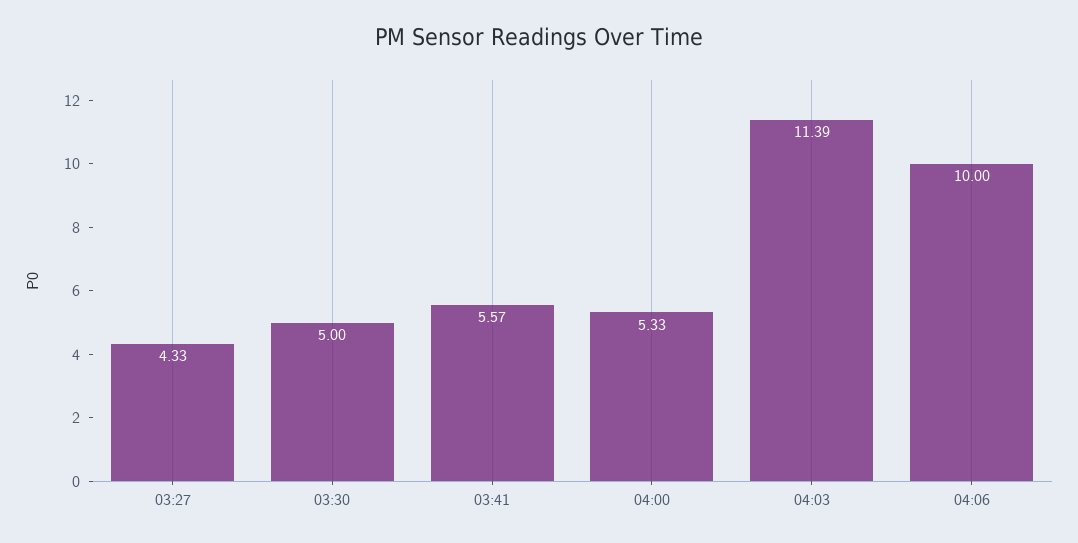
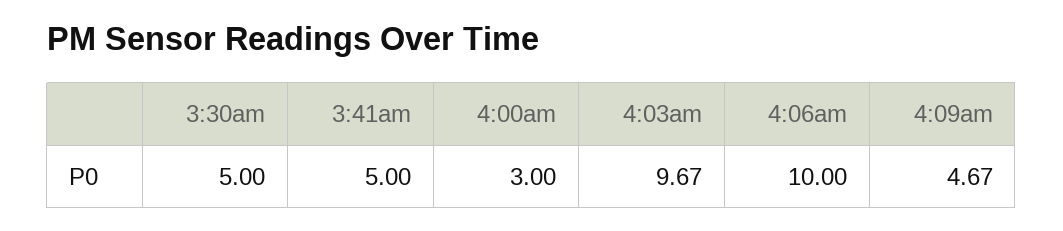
03:27: 4.33 -> none
03:41: 5.57 -> 5
04:00: 5.33 -> 3
04:03: 11.39 -> 9.67
4:09am: none -> 4.67

